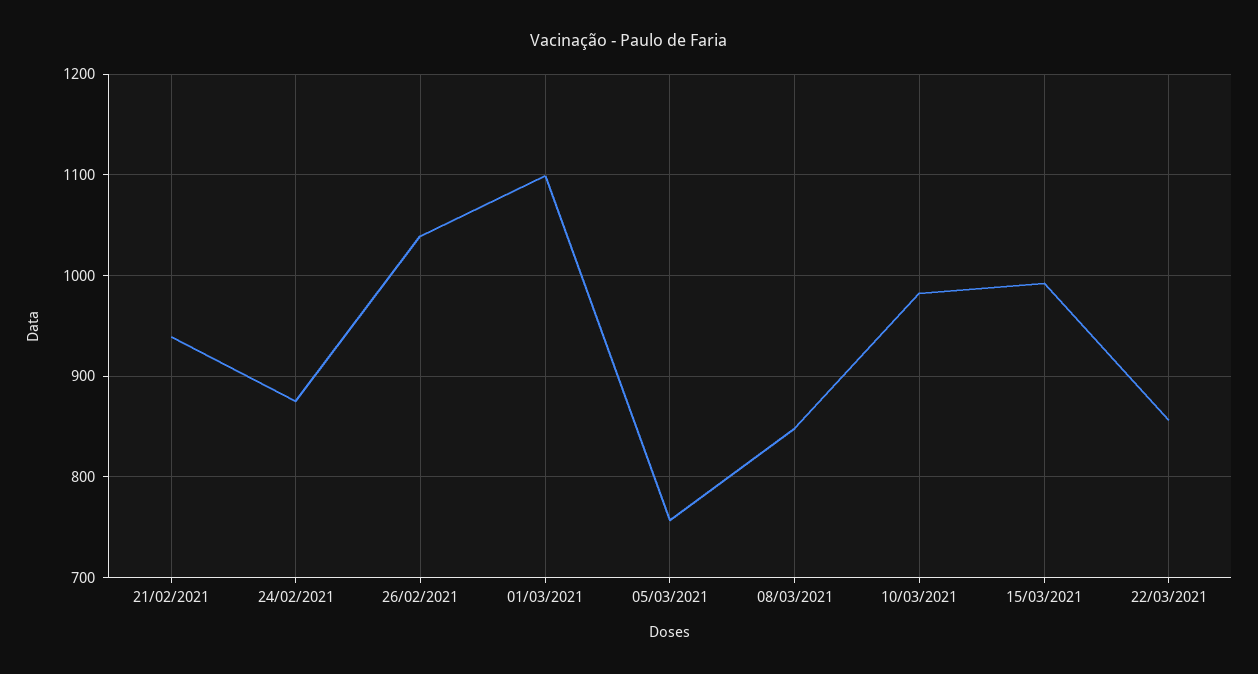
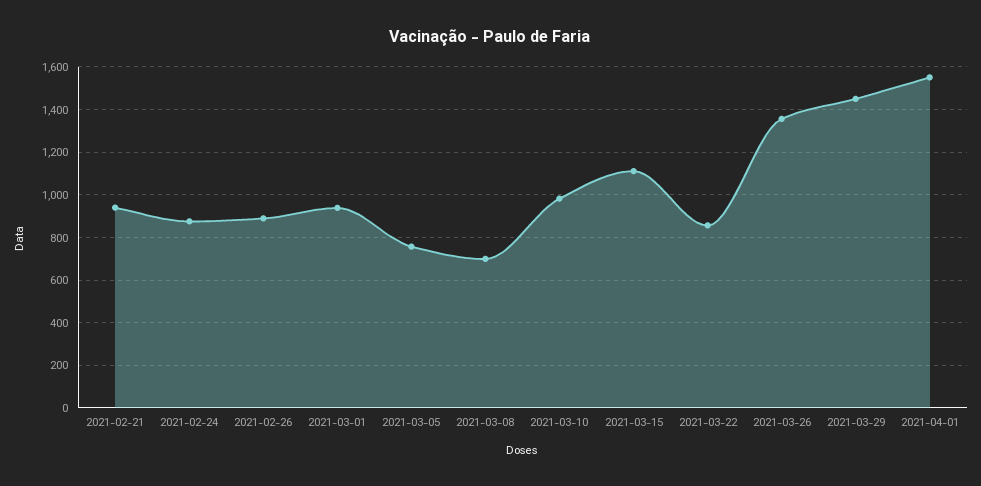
26/02/2021: 1040 -> 900
01/03/2021: 1100 -> 950
08/03/2021: 850 -> 700
15/03/2021: 990 -> 1100
2021-03-26: none -> 1350
2021-03-29: none -> 1450
2021-04-01: none -> 1550

